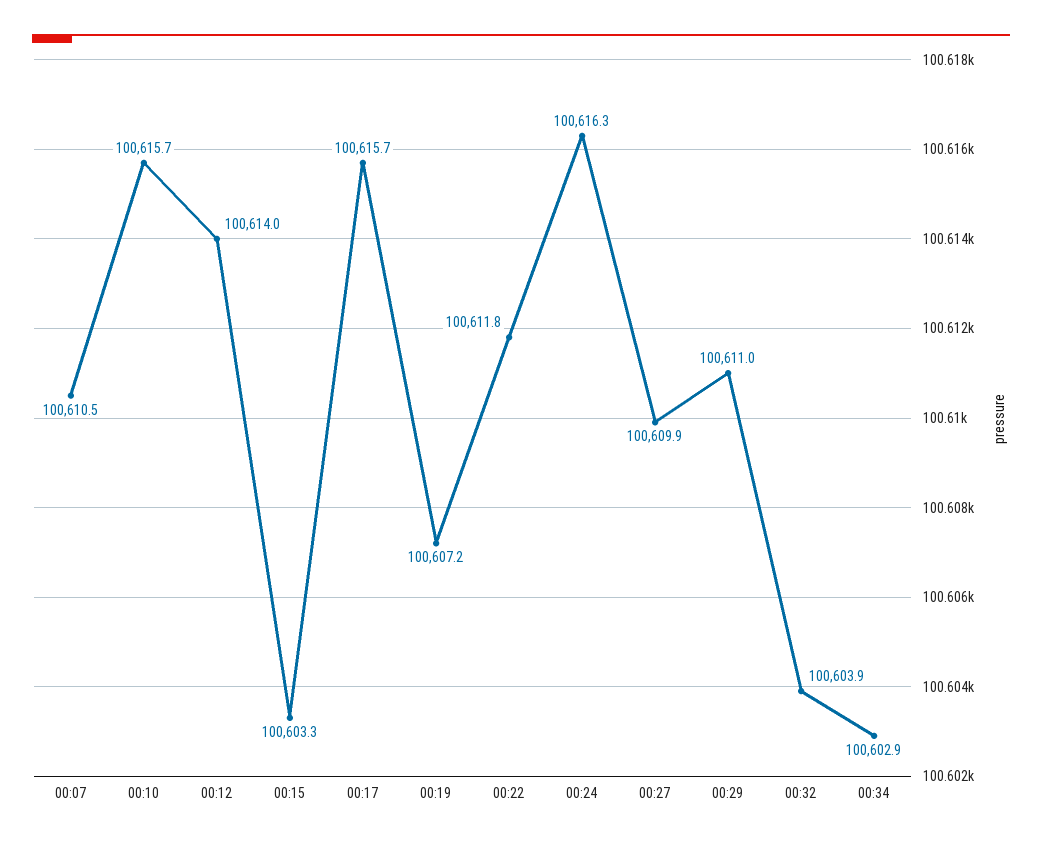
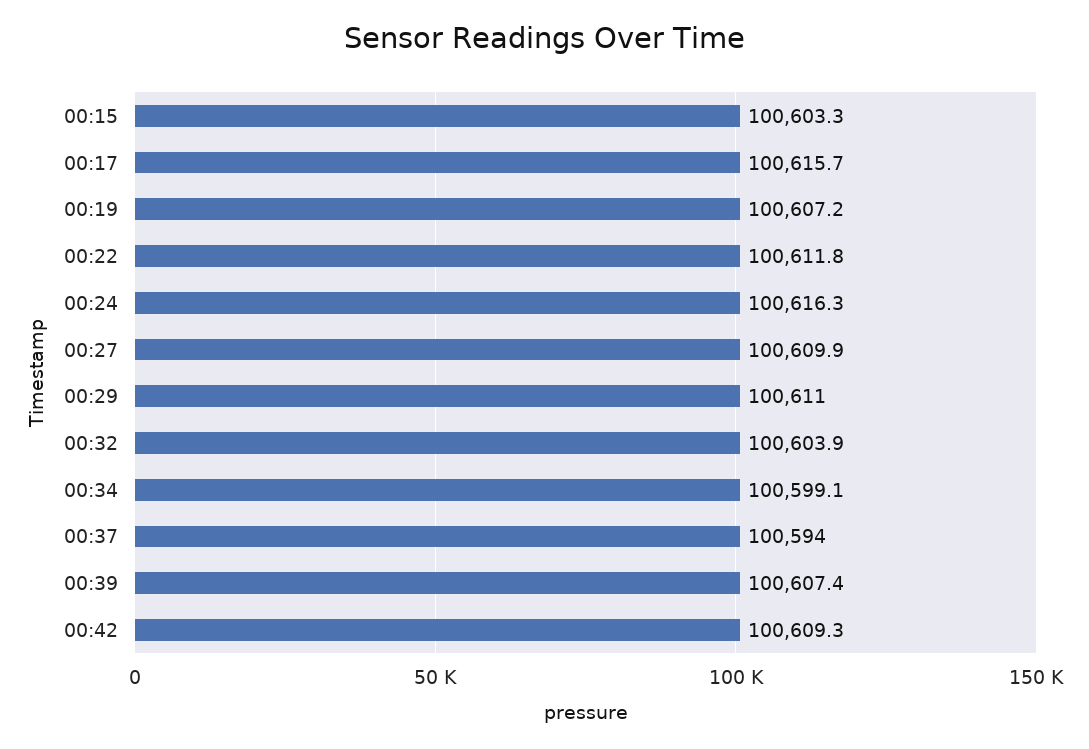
00:07: 100610.5 -> none
00:10: 100615.7 -> none
00:12: 100614 -> none
00:34: 100602.9 -> 100599.1
00:37: none -> 100594
00:39: none -> 100607.4
00:42: none -> 100609.3

